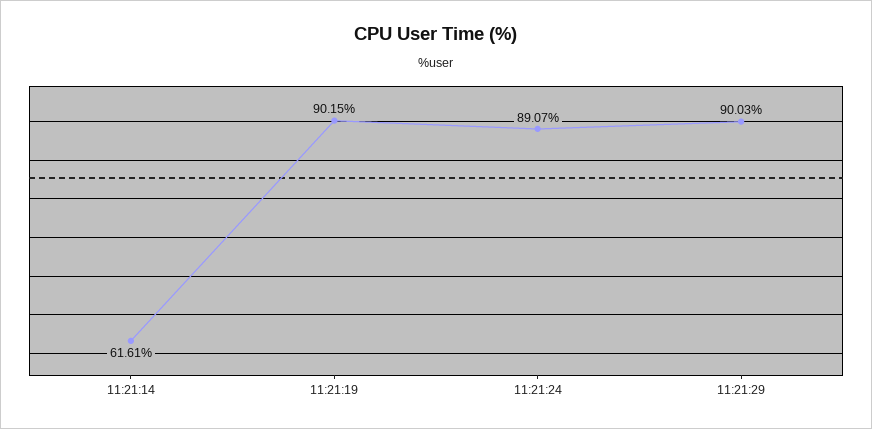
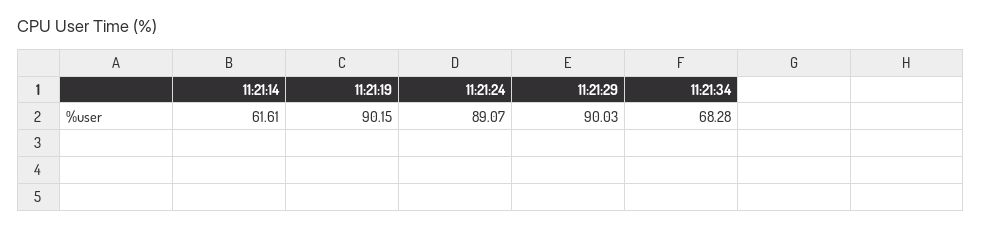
11:21:34: none -> 68.28

